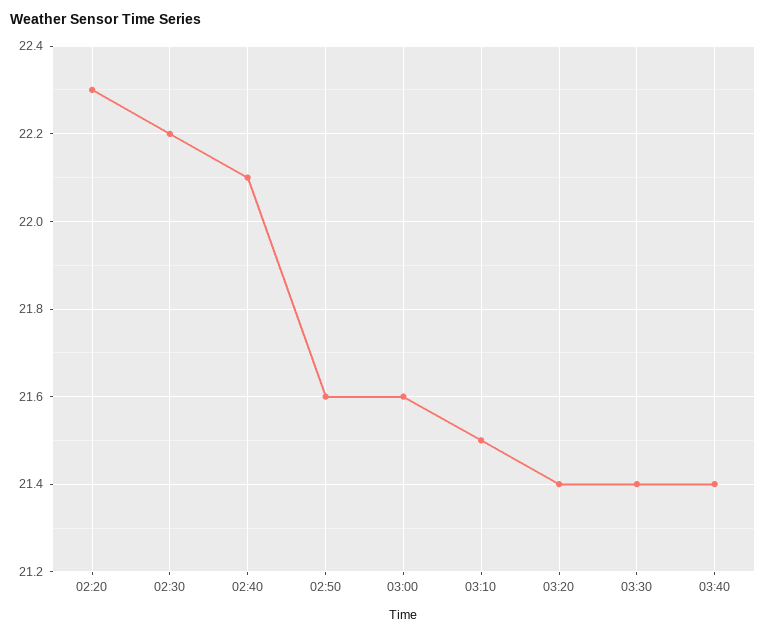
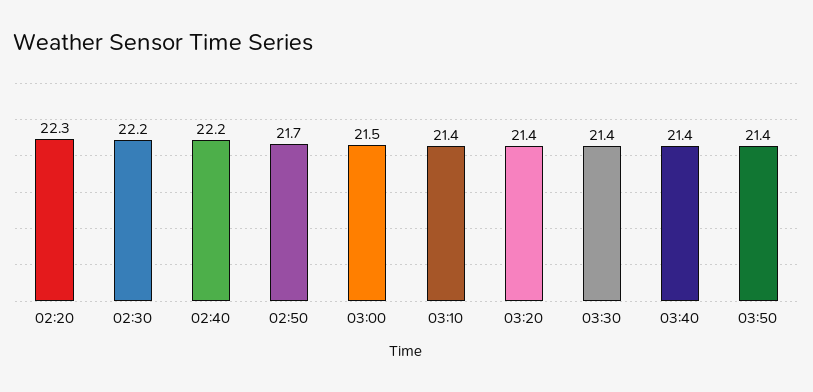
02:40: 22.1 -> 22.2
02:50: 21.6 -> 21.7
03:00: 21.6 -> 21.5
03:10: 21.5 -> 21.4
03:50: none -> 21.4

